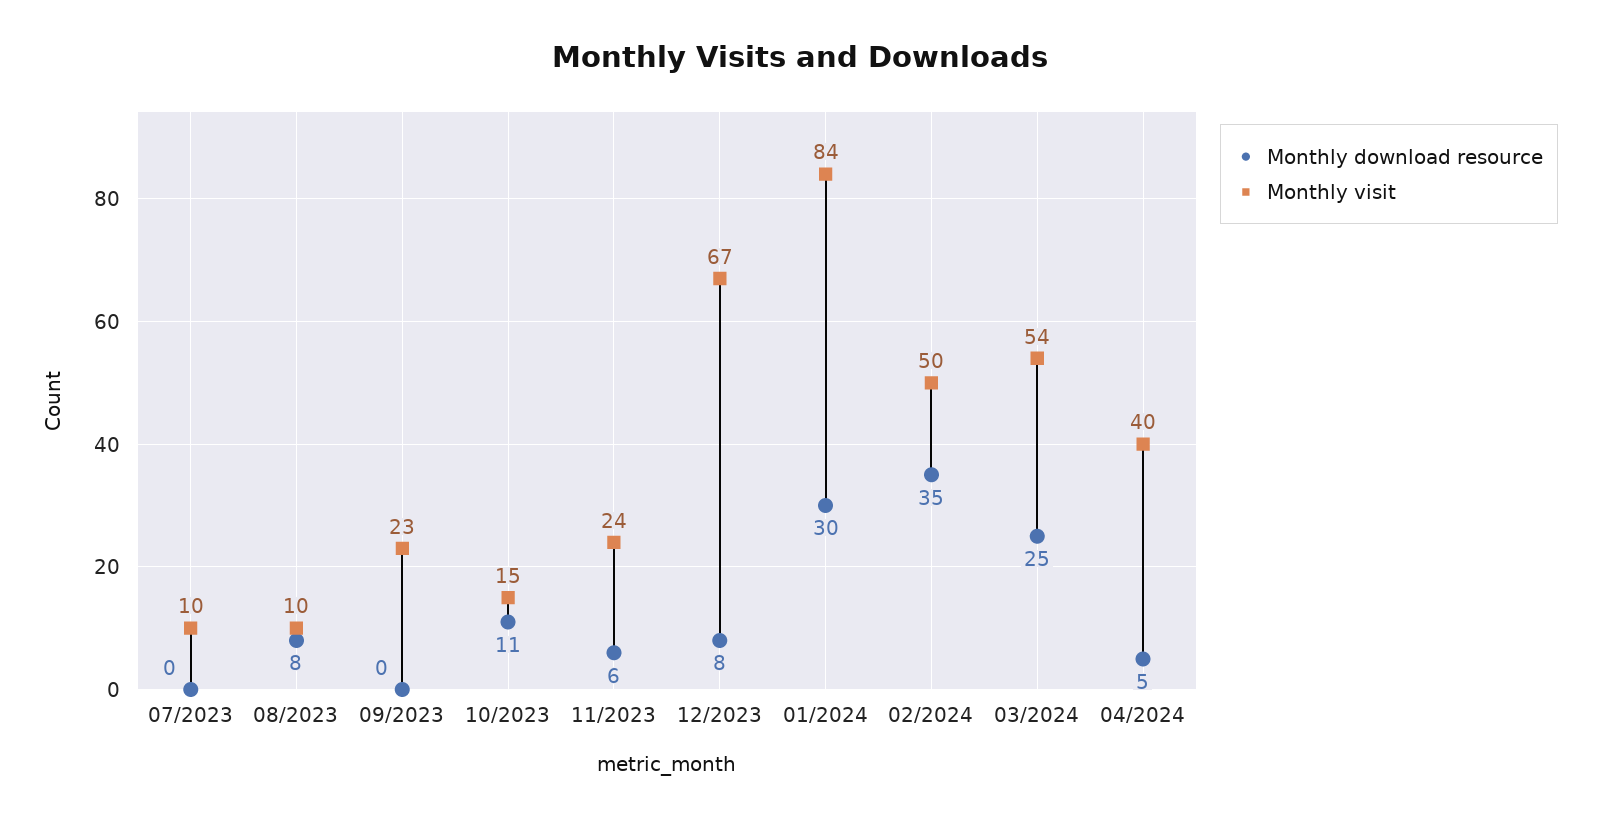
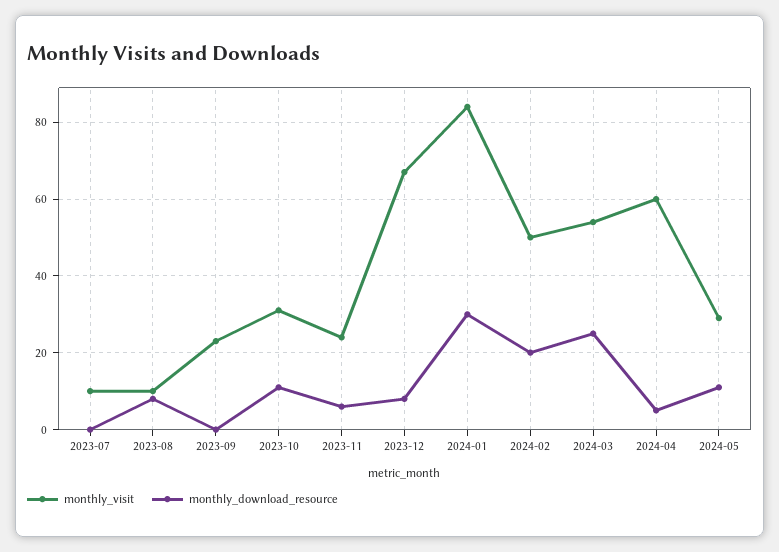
Monthly visit, 10/2023: 15 -> 30
Monthly download resource, 02/2024: 35 -> 20
Monthly visit, 04/2024: 40 -> 60
Monthly visit, 2024-05: none -> 30
Monthly download resource, 2024-05: none -> 10

